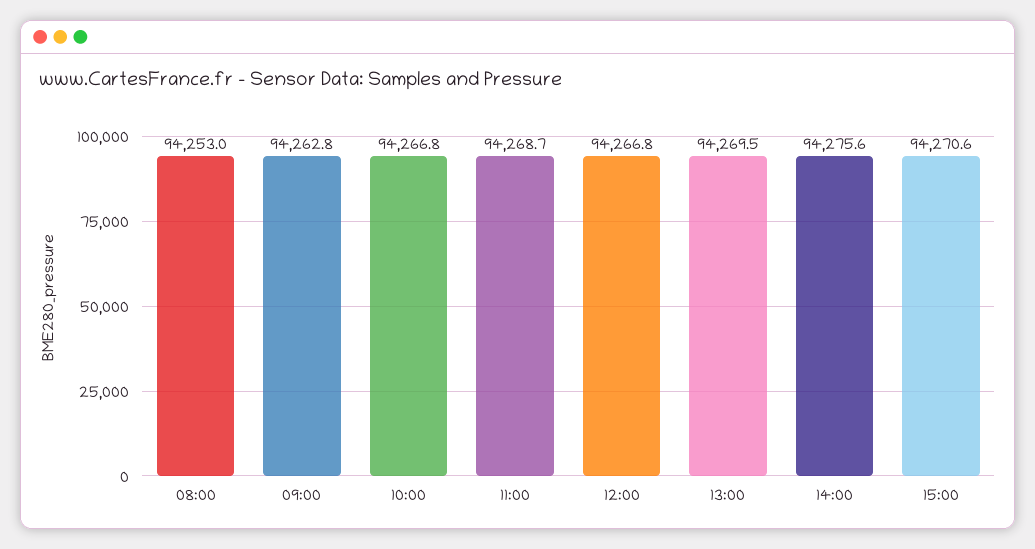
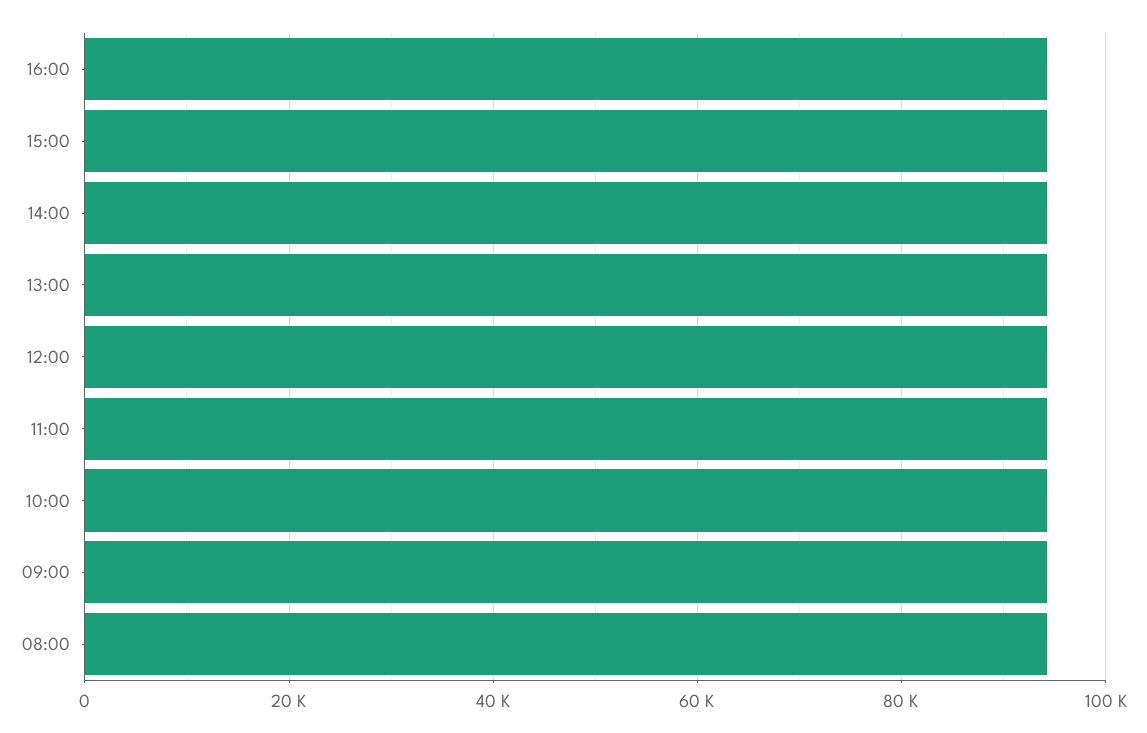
16:00: none -> 94000

